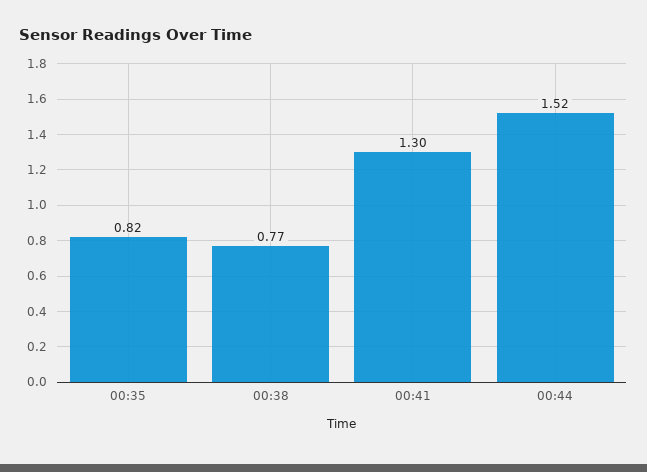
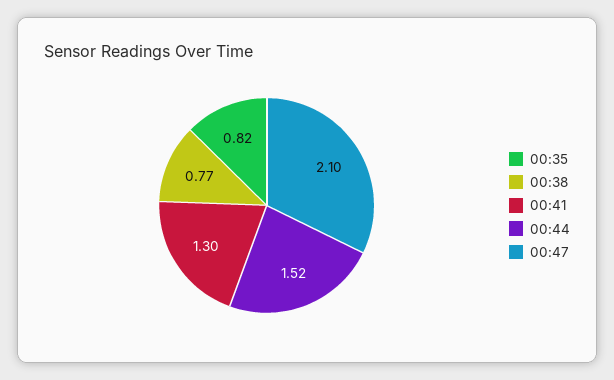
00:47: none -> 2.1

